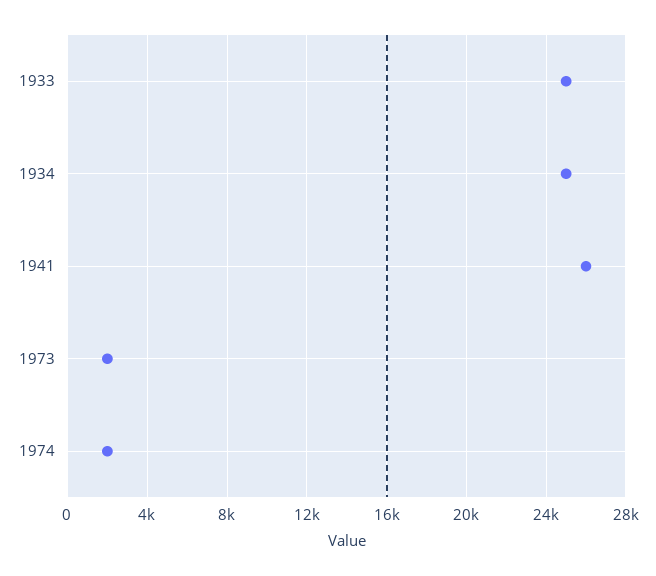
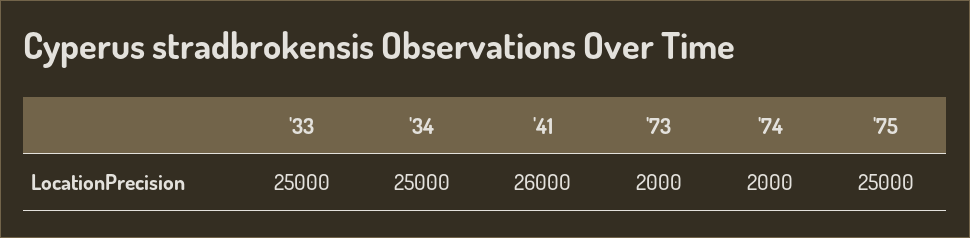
'75: none -> 25000

